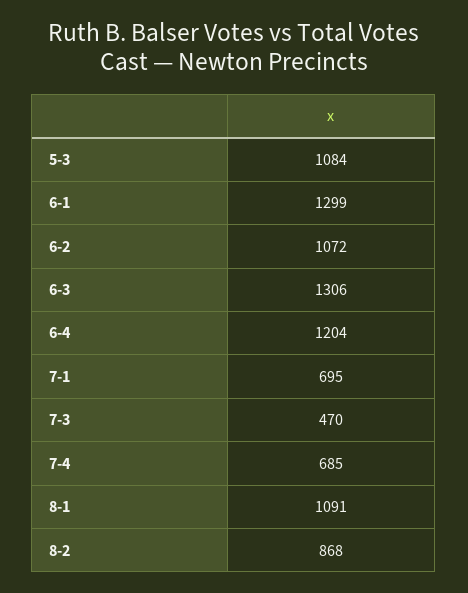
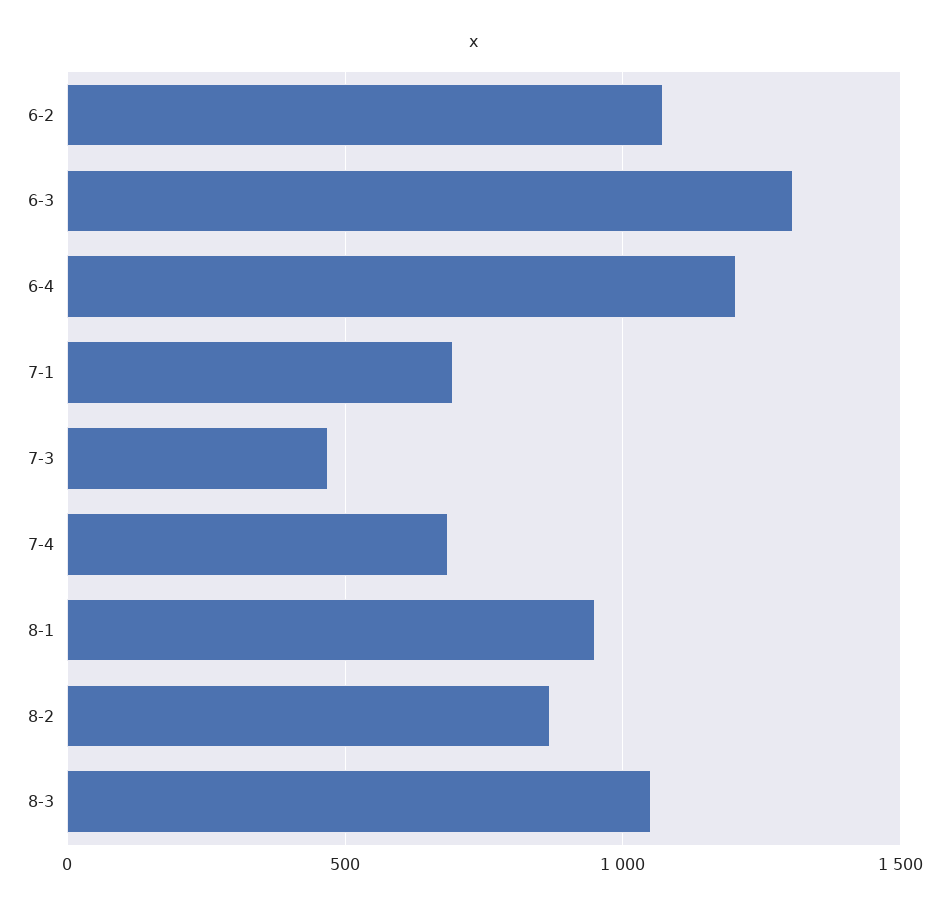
5-3: 1084 -> none
6-1: 1299 -> none
8-1: 1091 -> 950
8-3: none -> 1050

